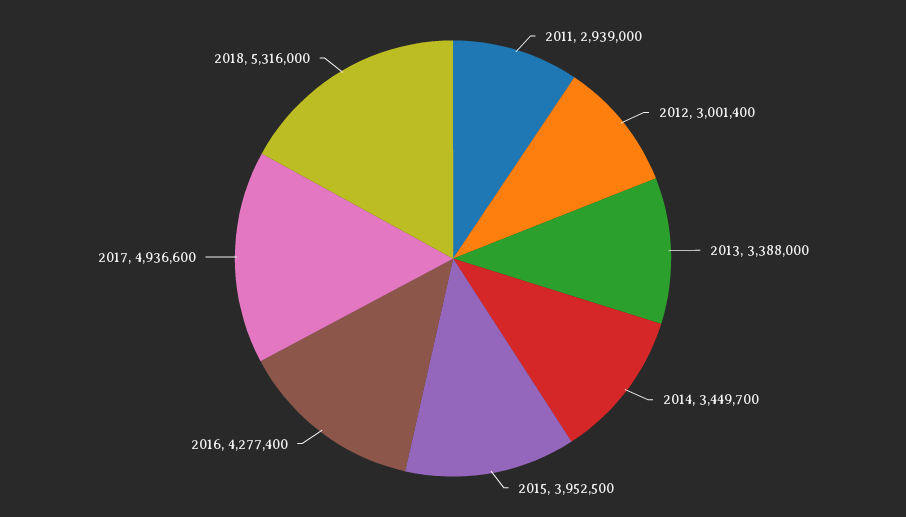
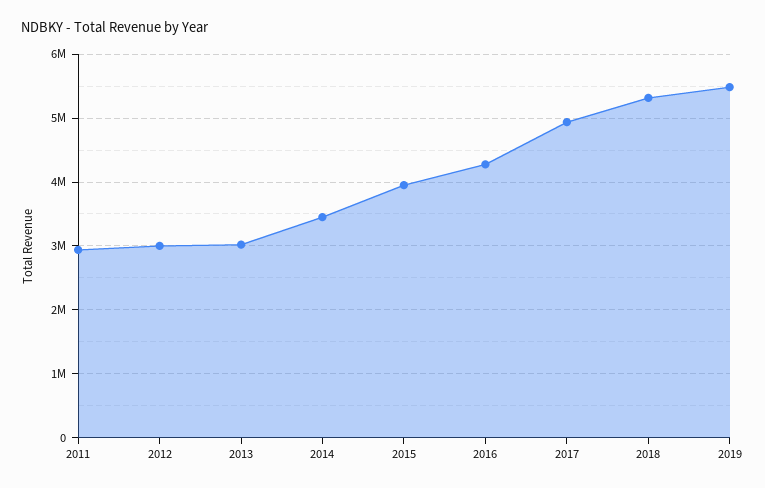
2013: 3388000 -> 3000000
2019: none -> 5500000

